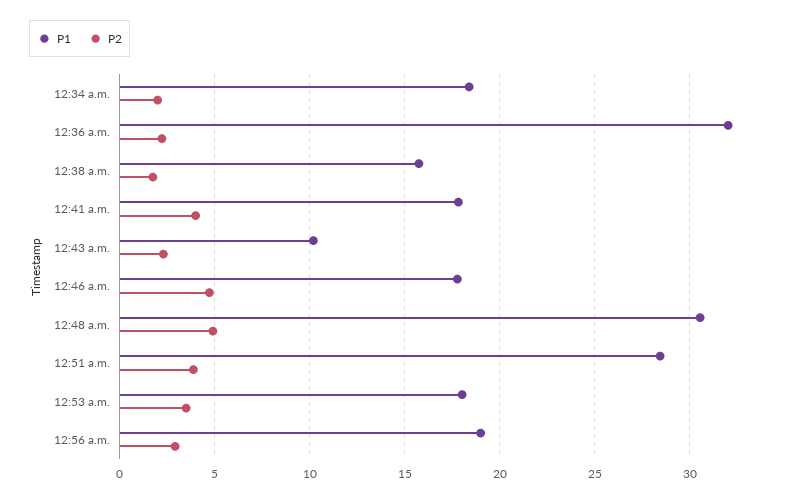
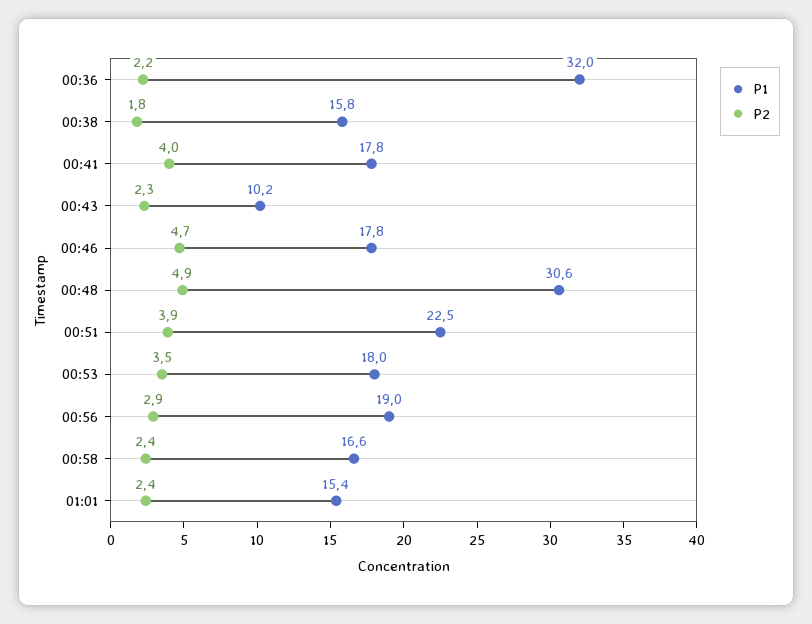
P1, 12:34 a.m.: 18.5 -> none
P2, 12:34 a.m.: 2 -> none
P1, 12:51 a.m.: 28.5 -> 22.5
P1, 00:58: none -> 16.6
P2, 00:58: none -> 2.4
P1, 01:01: none -> 15.4
P2, 01:01: none -> 2.4

